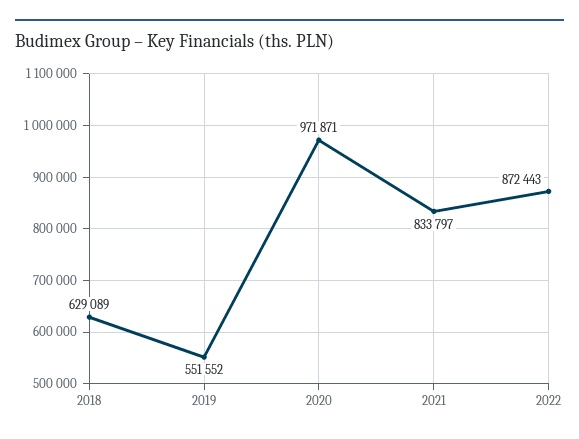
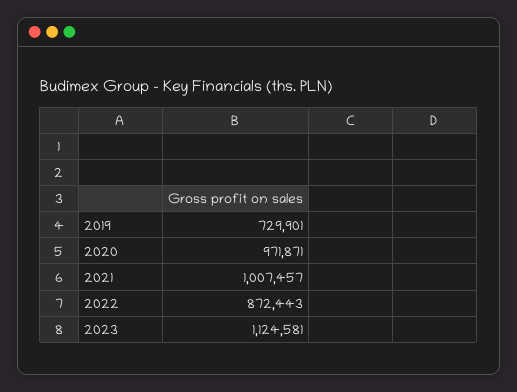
2018: 629089 -> none
2019: 551552 -> 729901
2021: 833797 -> 1007457
2023: none -> 1124581

